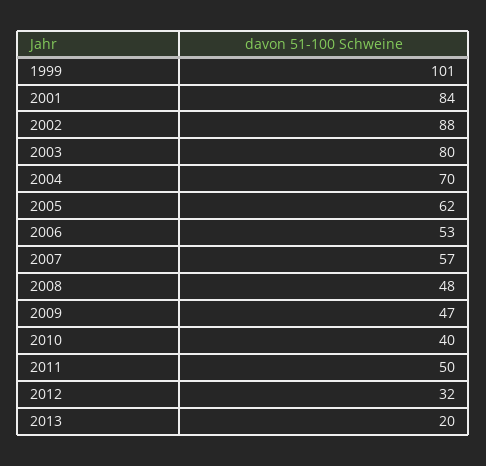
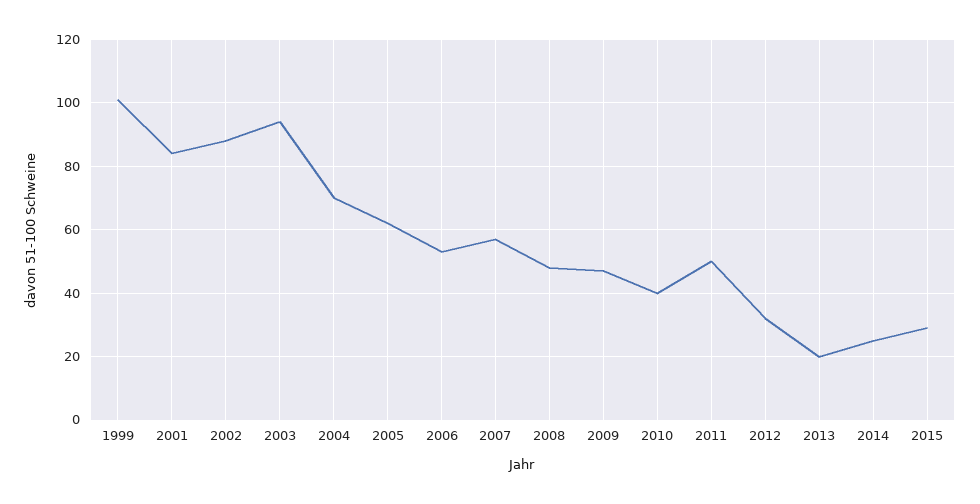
2003: 80 -> 95
2014: none -> 25
2015: none -> 30

